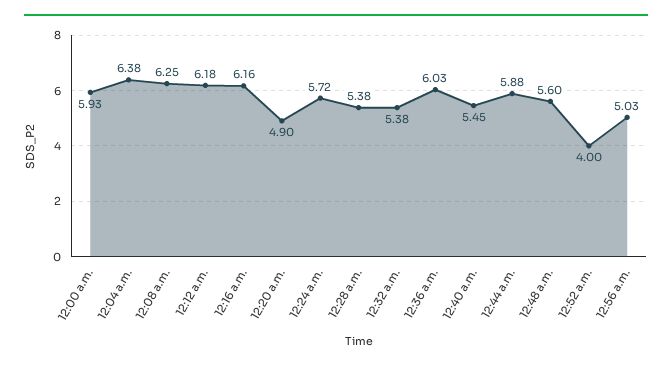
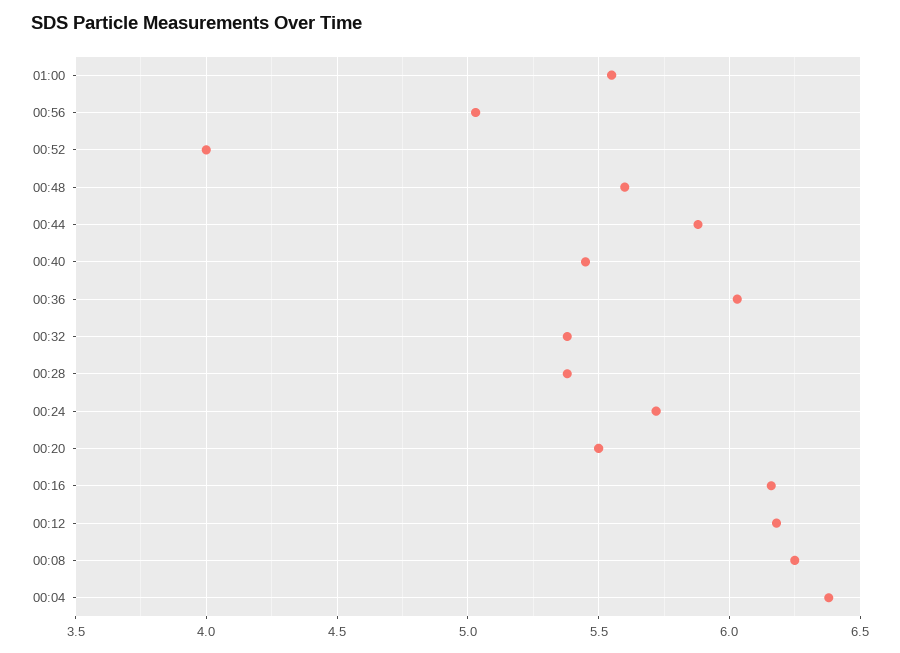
12:00 a.m.: 5.93 -> none
12:20 a.m.: 4.9 -> 5.5
01:00: none -> 5.55

